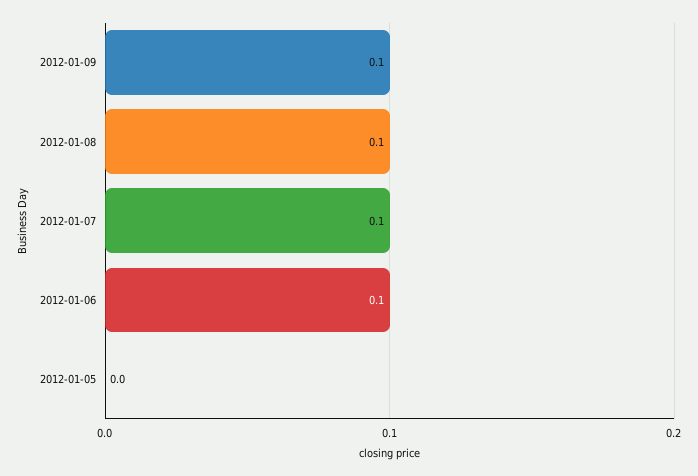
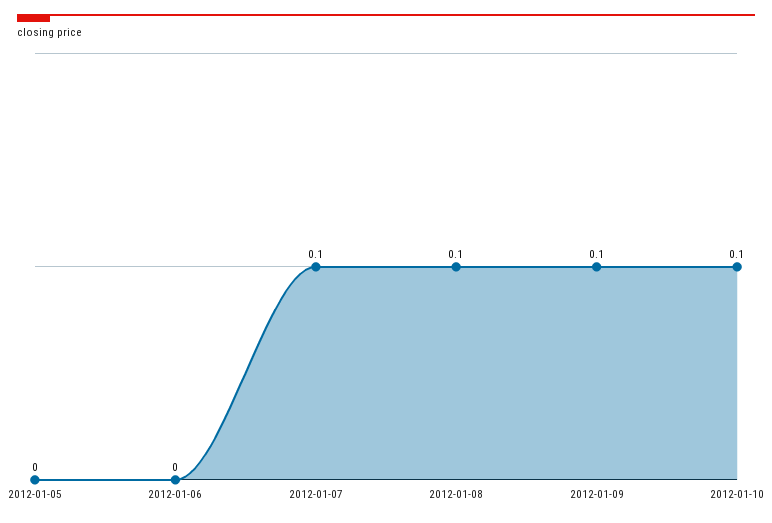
2012-01-06: 0.1 -> 0
2012-01-10: none -> 0.1

